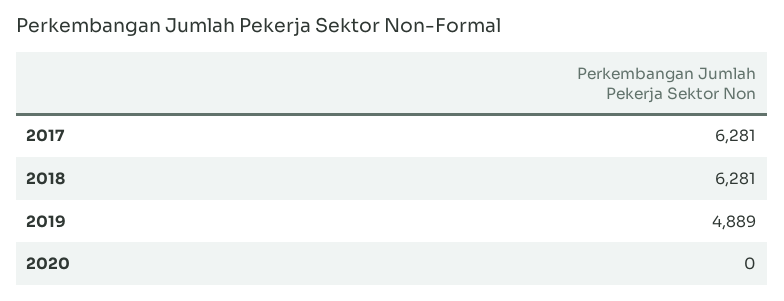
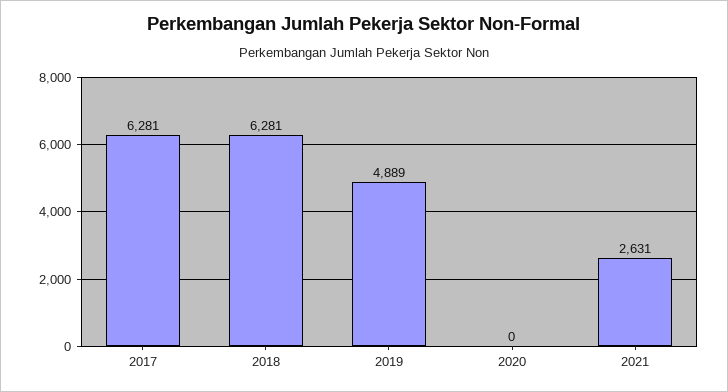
2021: none -> 2631

